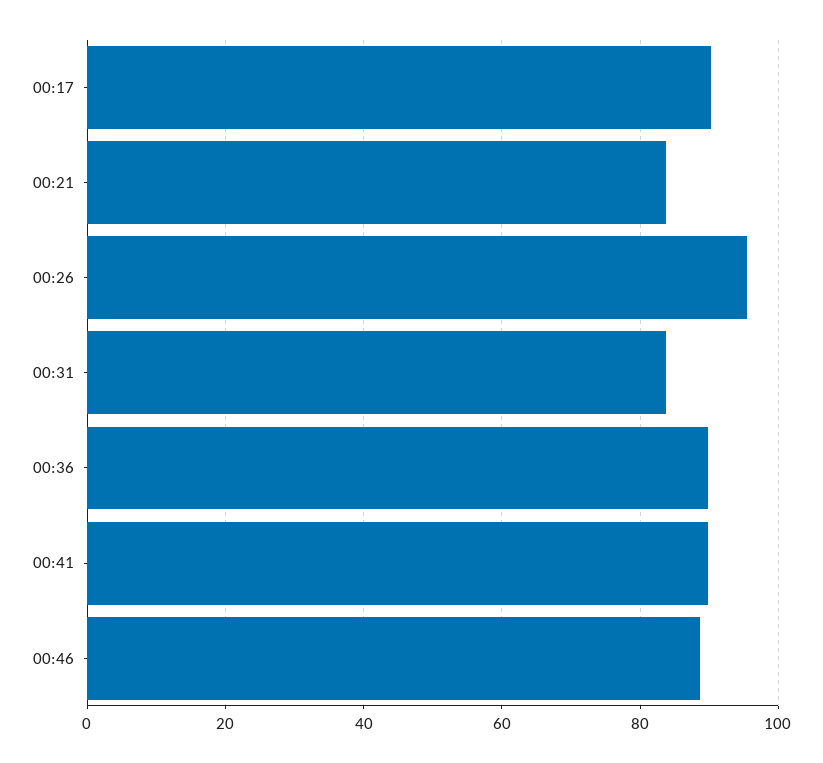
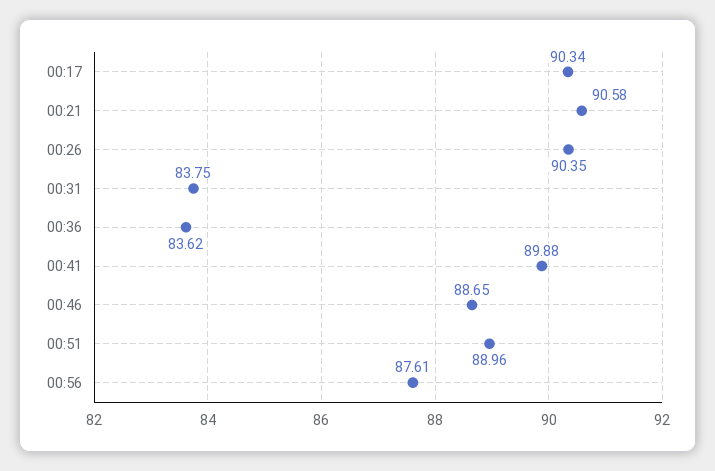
00:21: 84 -> 90.58
00:26: 96 -> 90.35
00:36: 90 -> 83.62
00:51: none -> 88.96
00:56: none -> 87.61

